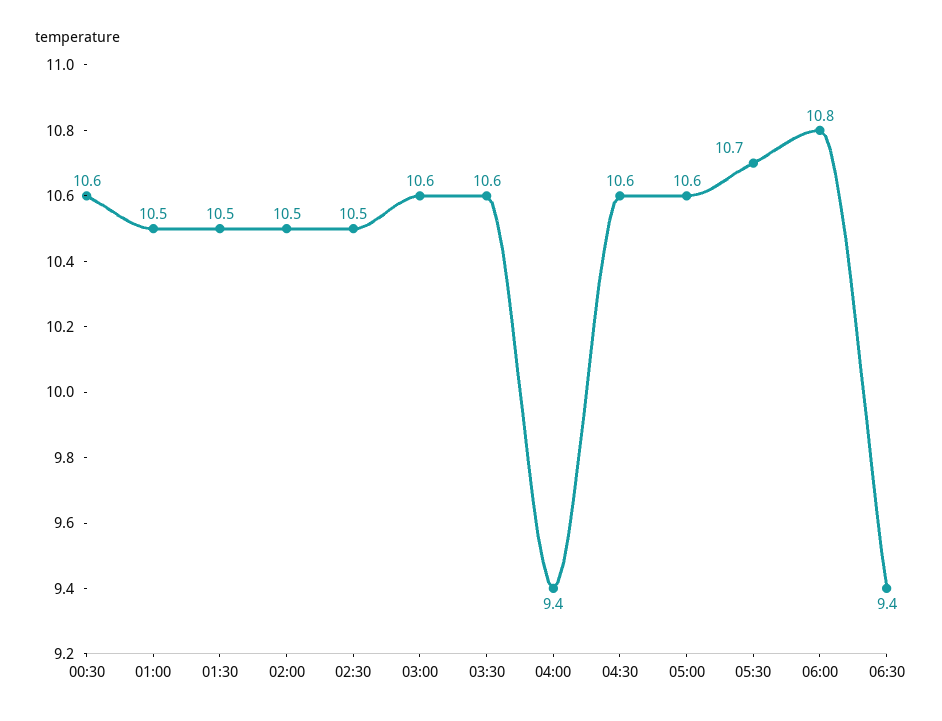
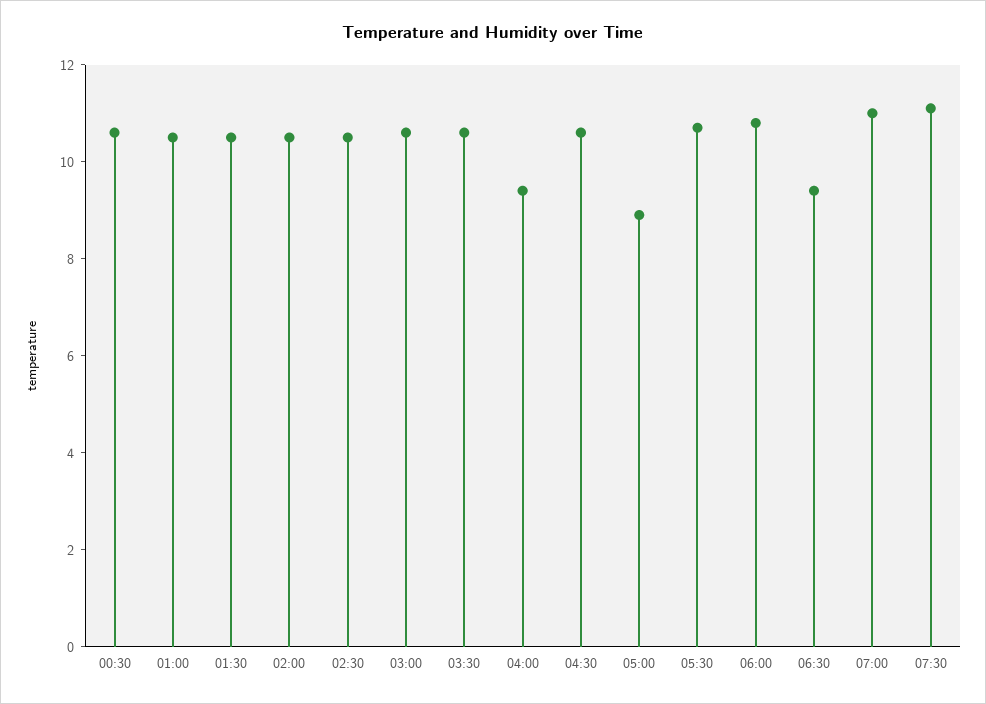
05:00: 10.6 -> 9
07:00: none -> 11
07:30: none -> 11

